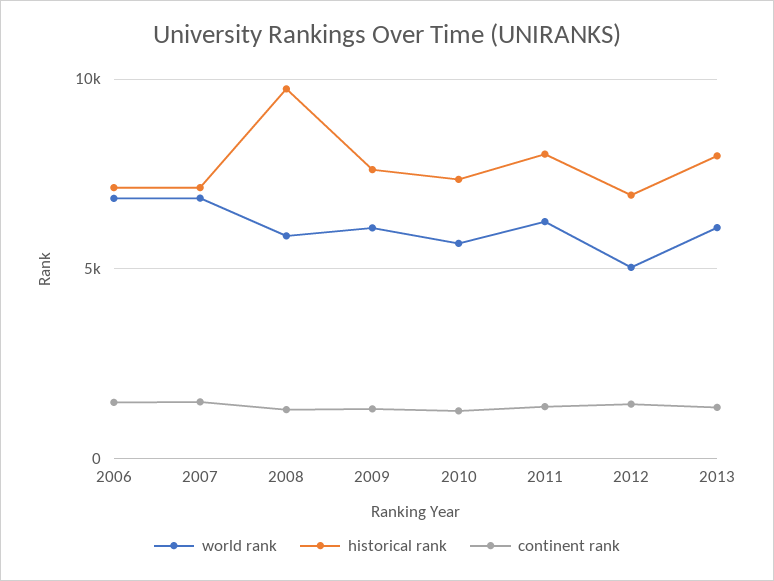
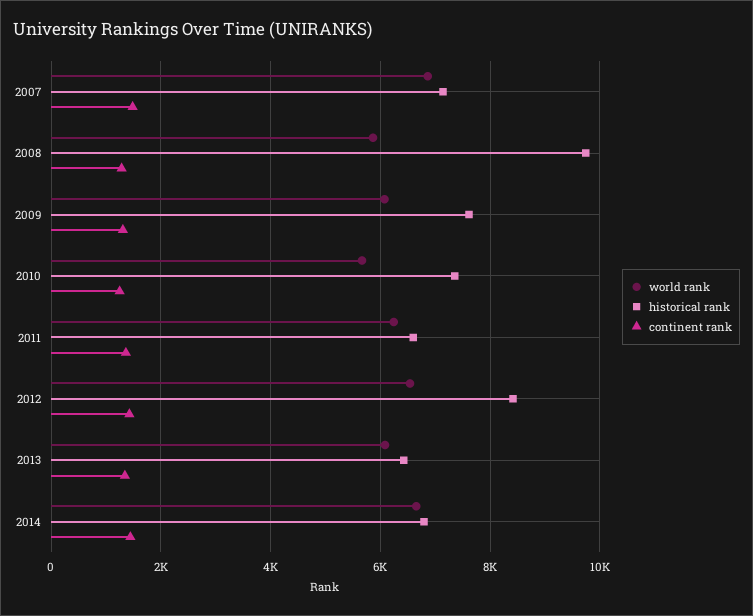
world rank, 2006: 7000 -> none
historical rank, 2006: 7000 -> none
continent rank, 2006: 1500 -> none
historical rank, 2011: 8000 -> 6600
world rank, 2012: 5000 -> 6600
historical rank, 2012: 7000 -> 8400
historical rank, 2013: 8000 -> 6400
world rank, 2014: none -> 6600
historical rank, 2014: none -> 6800
continent rank, 2014: none -> 1400

